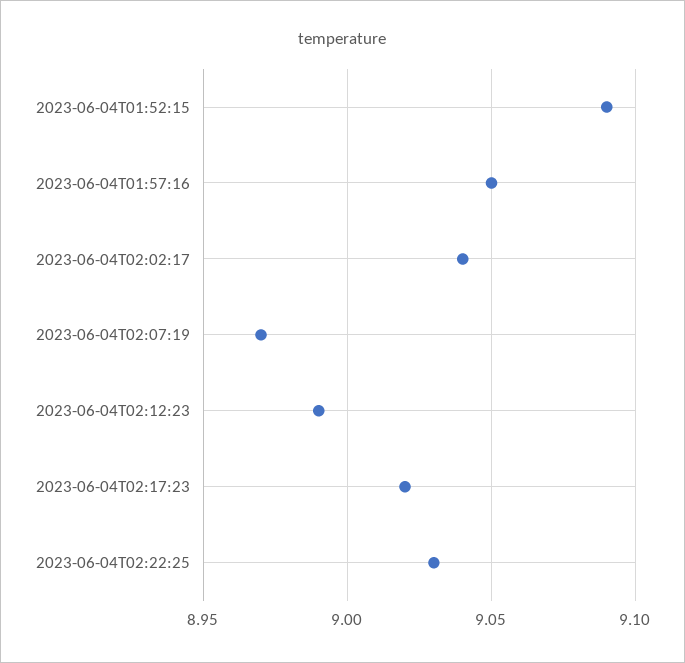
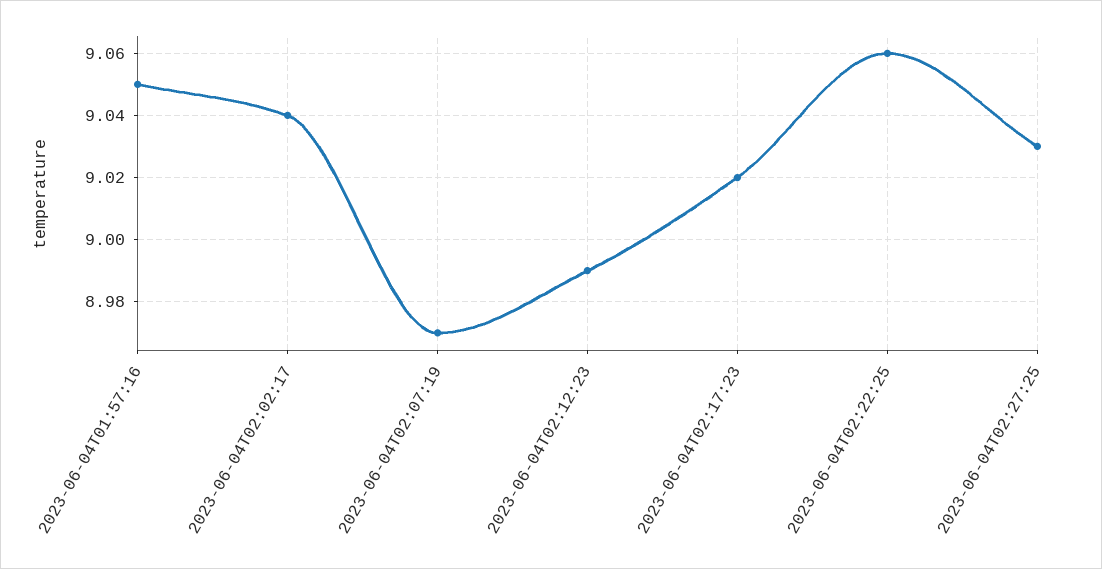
2023-06-04T01:52:15: 9.09 -> none
2023-06-04T02:22:25: 9.03 -> 9.06
2023-06-04T02:27:25: none -> 9.03

